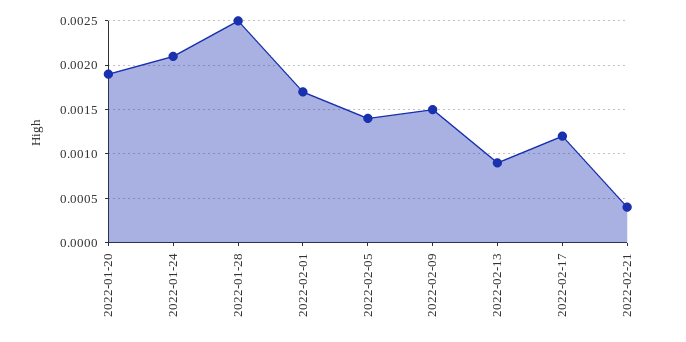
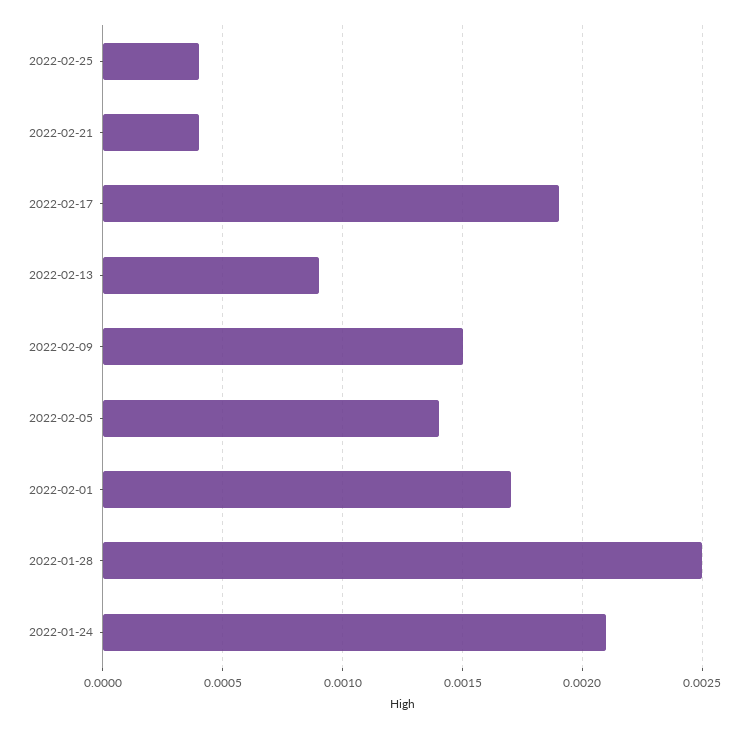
2022-01-20: 0.0019 -> none
2022-02-17: 0.0012 -> 0.0019
2022-02-25: none -> 0.0004

